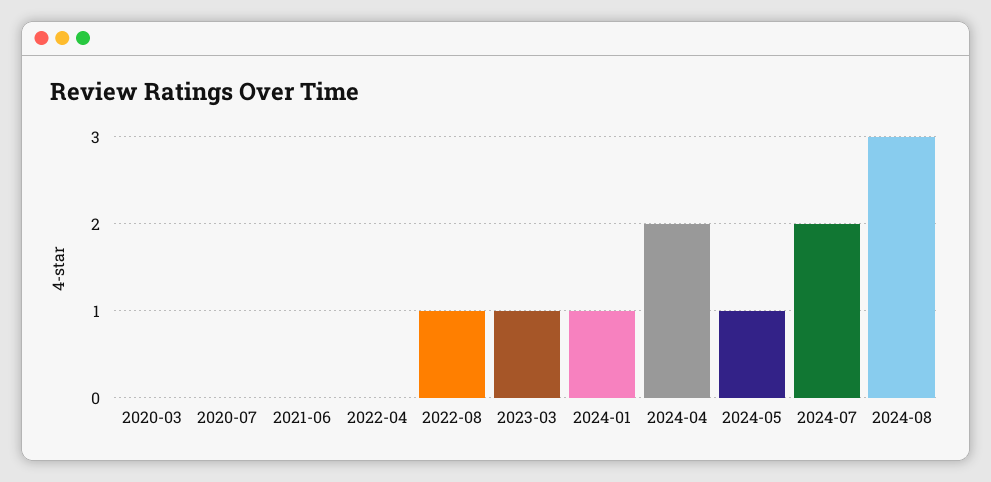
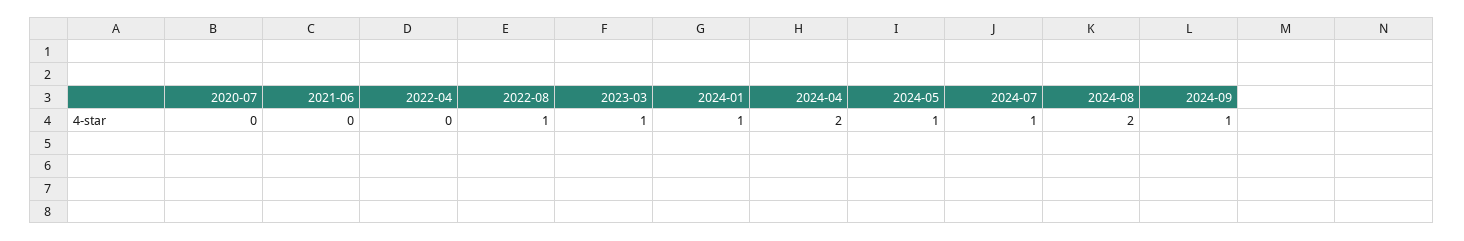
2020-03: 0 -> none
2024-07: 2 -> 1
2024-08: 3 -> 2
2024-09: none -> 1

